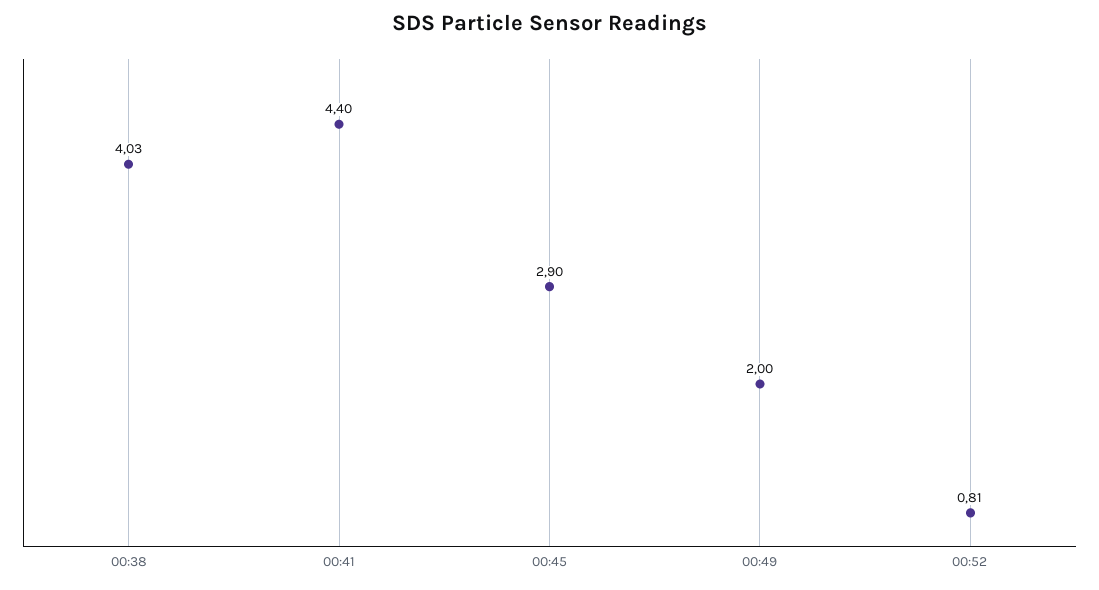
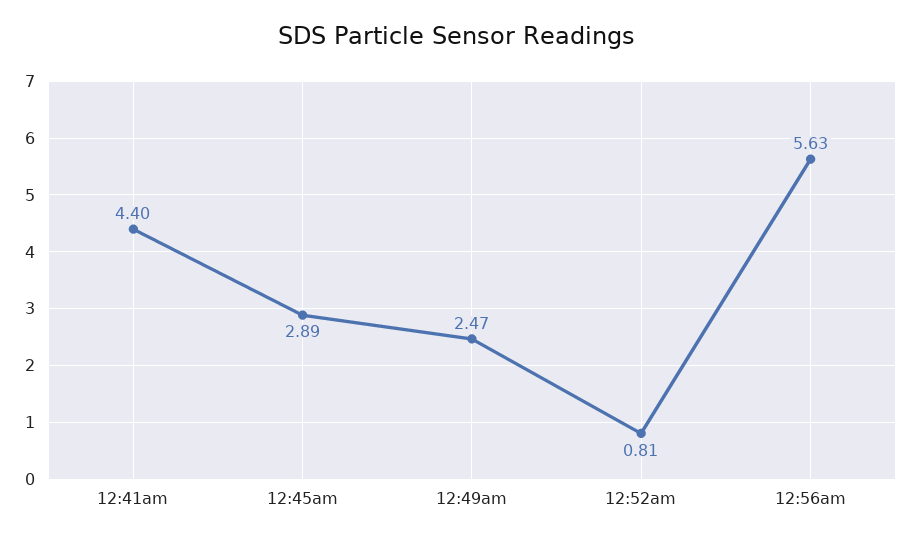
00:38: 4.03 -> none
00:45: 2.9 -> 2.89
00:49: 2 -> 2.47
12:56am: none -> 5.63

